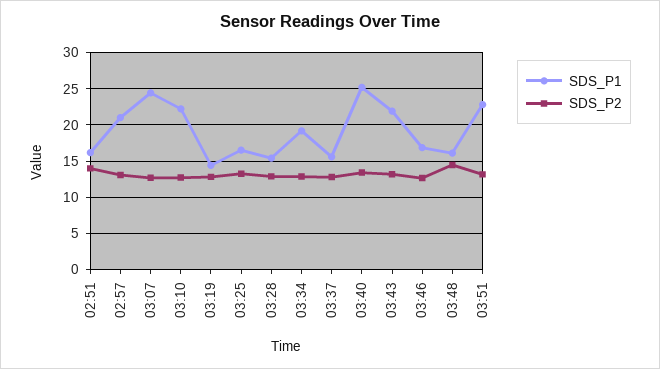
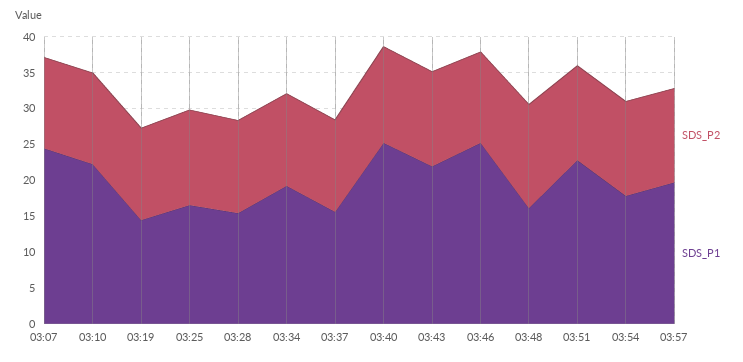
SDS_P1, 02:51: 16 -> none
SDS_P2, 02:51: 14 -> none
SDS_P1, 02:57: 21 -> none
SDS_P2, 02:57: 13 -> none
SDS_P1, 03:46: 17 -> 25
SDS_P2, 03:54: none -> 12.5
SDS_P1, 03:54: none -> 17.5
SDS_P2, 03:57: none -> 12.5
SDS_P1, 03:57: none -> 20

